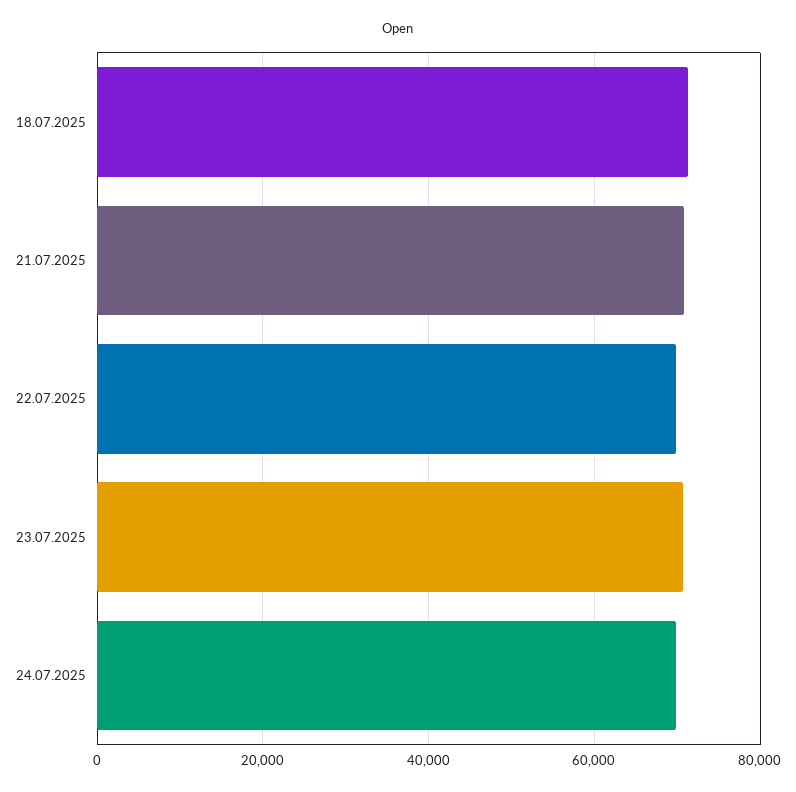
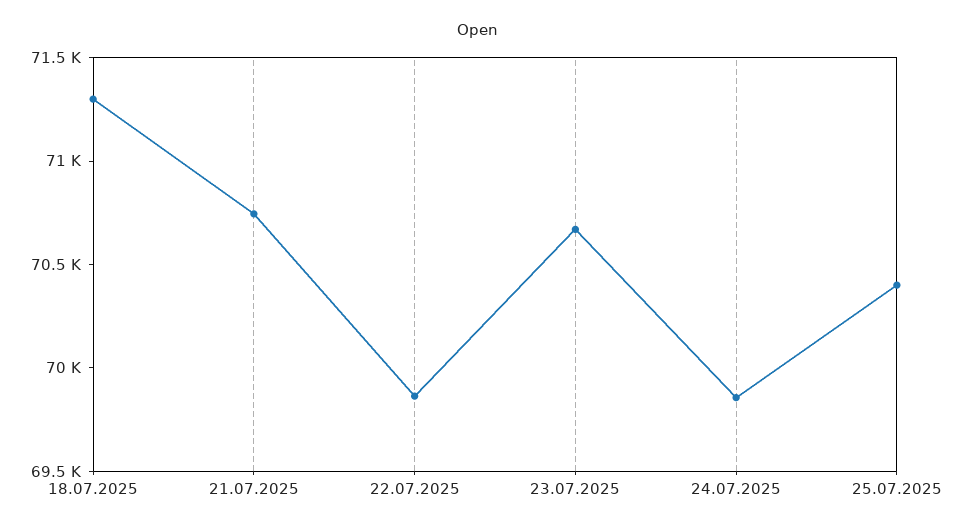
25.07.2025: none -> 70400

